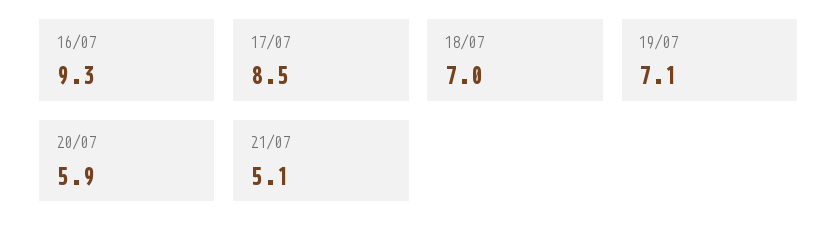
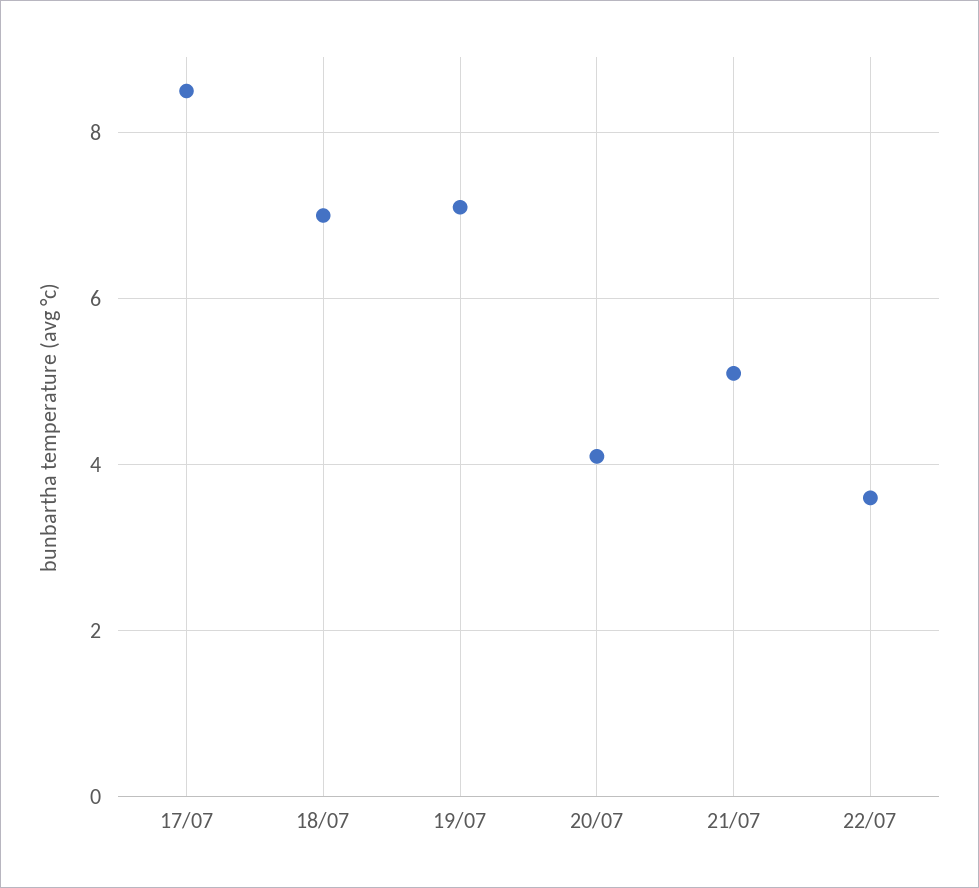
16/07: 9.3 -> none
20/07: 5.9 -> 4
22/07: none -> 3.5

